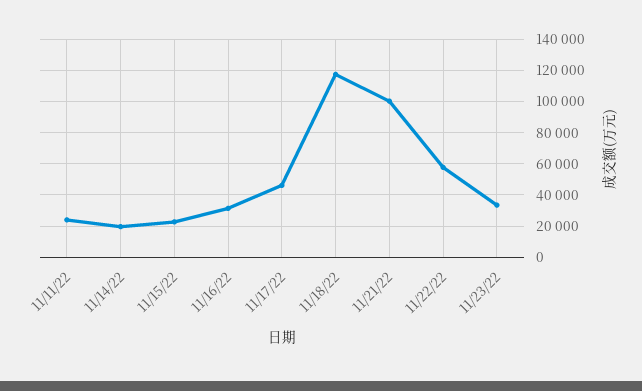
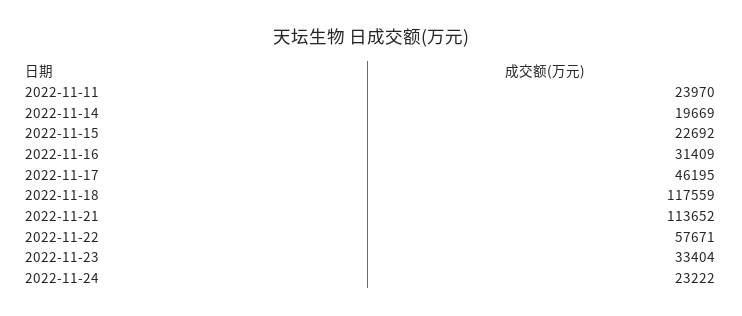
11/21/22: 100000 -> 113652
2022-11-24: none -> 23222

